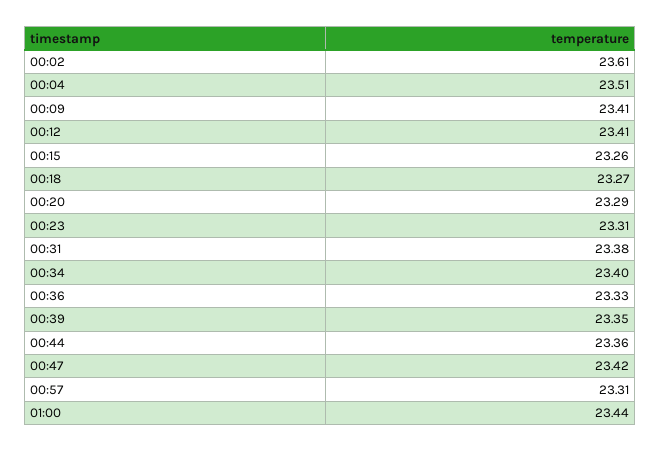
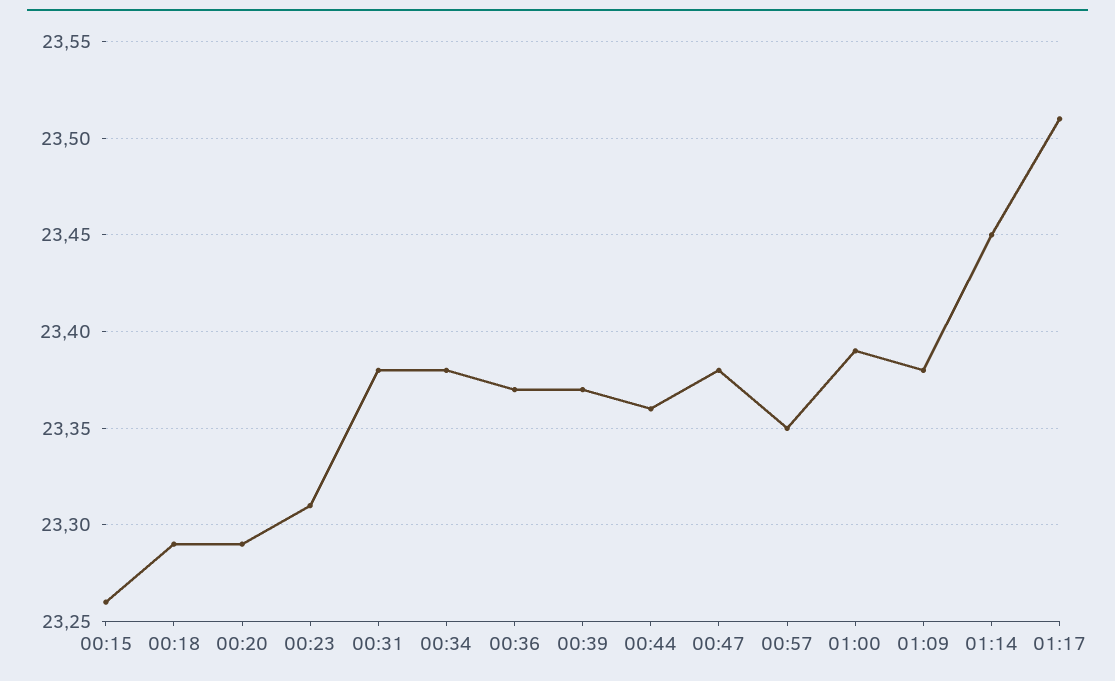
00:02: 23.61 -> none
00:04: 23.51 -> none
00:09: 23.41 -> none
00:12: 23.41 -> none
00:18: 23.27 -> 23.29
00:34: 23.4 -> 23.38
00:36: 23.33 -> 23.37
00:39: 23.35 -> 23.37
00:47: 23.42 -> 23.38
00:57: 23.31 -> 23.35
01:00: 23.44 -> 23.39
01:09: none -> 23.38
01:14: none -> 23.45
01:17: none -> 23.51

